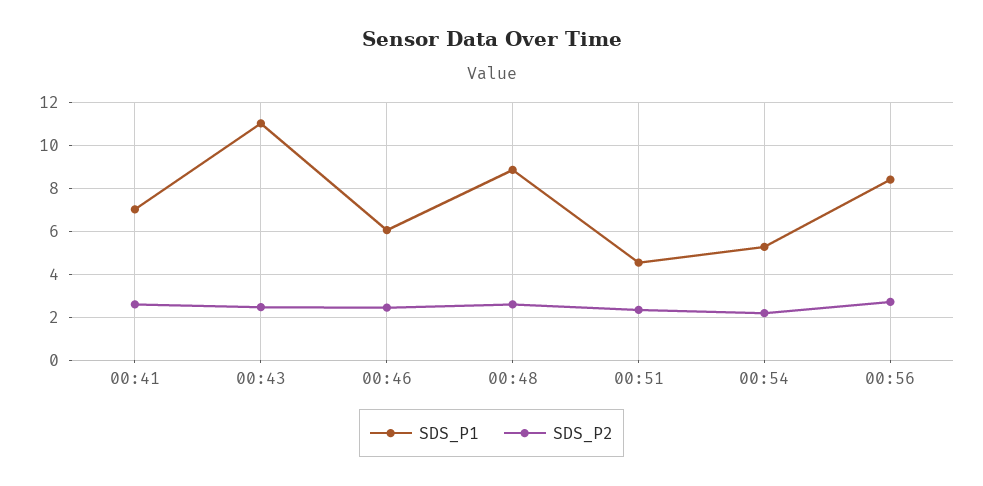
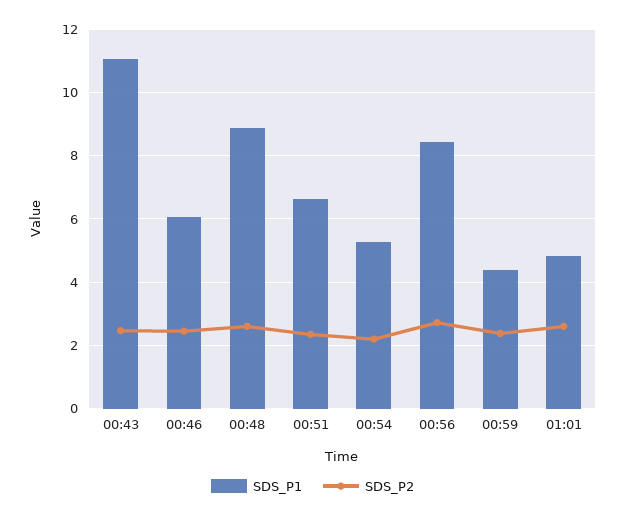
SDS_P1, 00:41: 7 -> none
SDS_P2, 00:41: 2.5 -> none
SDS_P1, 00:51: 4.5 -> 6.6
SDS_P1, 00:59: none -> 4.4
SDS_P2, 00:59: none -> 2.4
SDS_P1, 01:01: none -> 4.8
SDS_P2, 01:01: none -> 2.6

